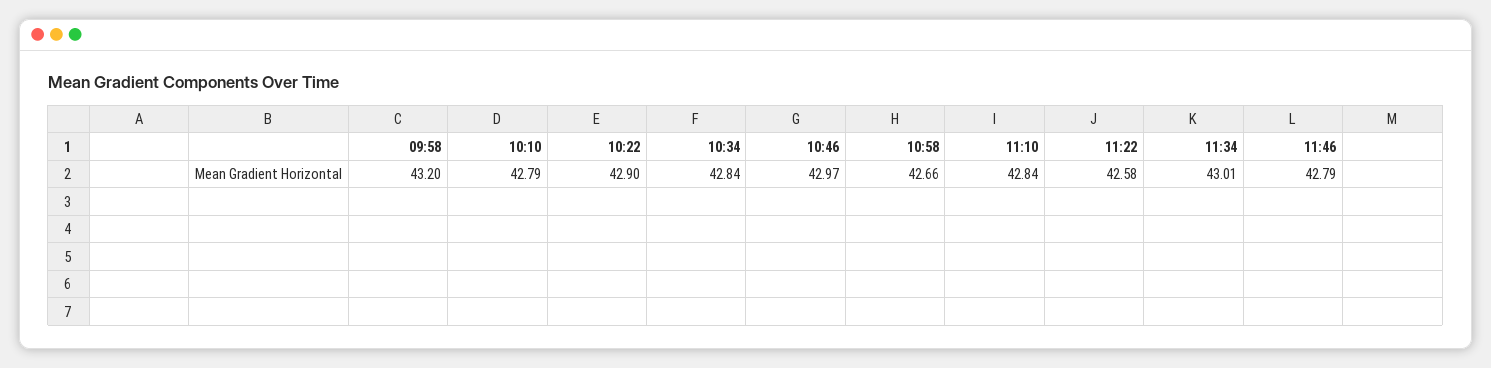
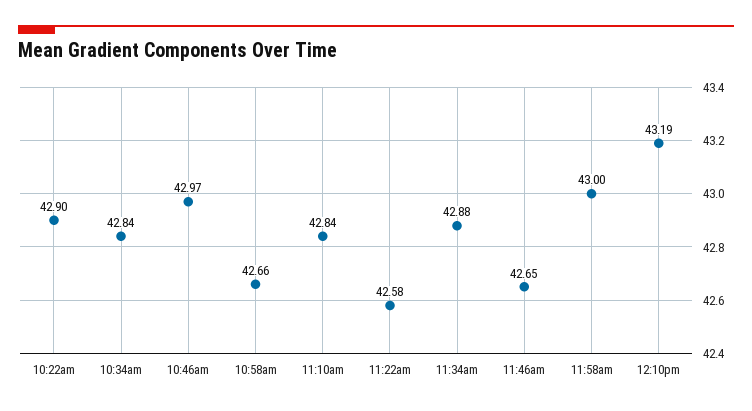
09:58: 43.2 -> none
10:10: 42.79 -> none
11:34: 43.01 -> 42.88
11:46: 42.79 -> 42.65
11:58am: none -> 43
12:10pm: none -> 43.19

